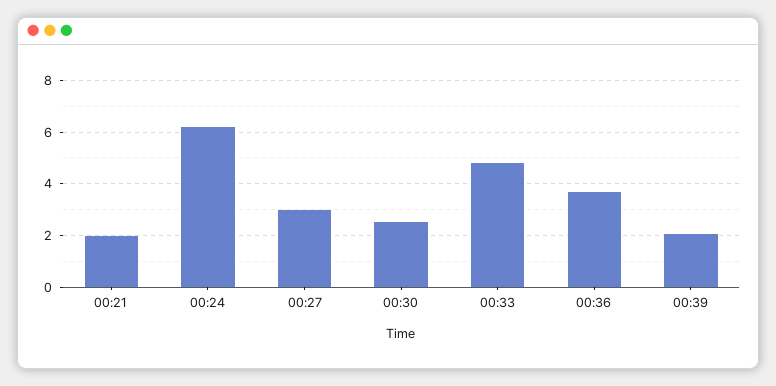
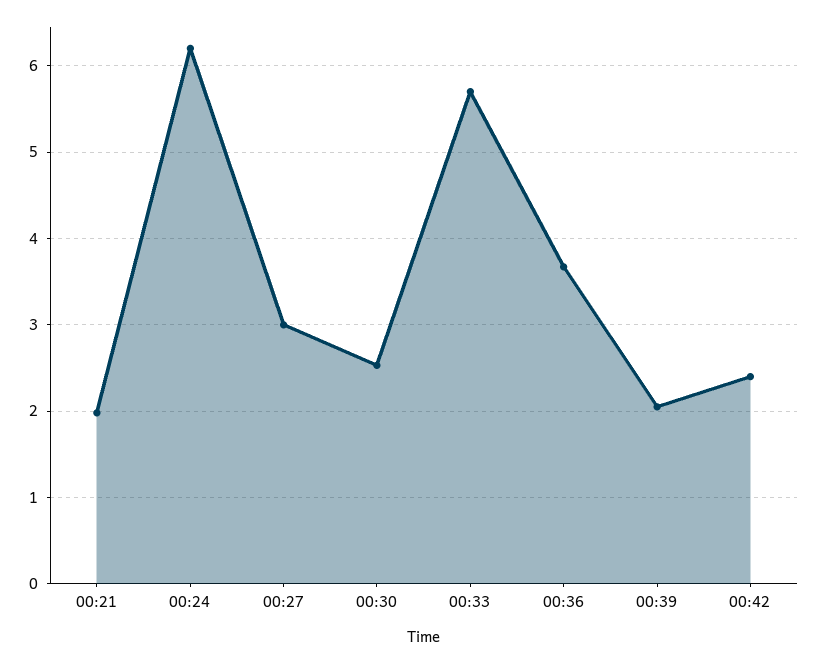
00:33: 4.75 -> 5.7
00:42: none -> 2.4

